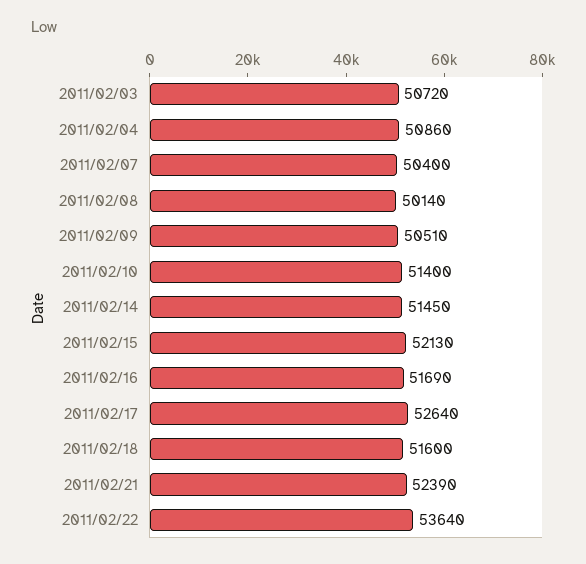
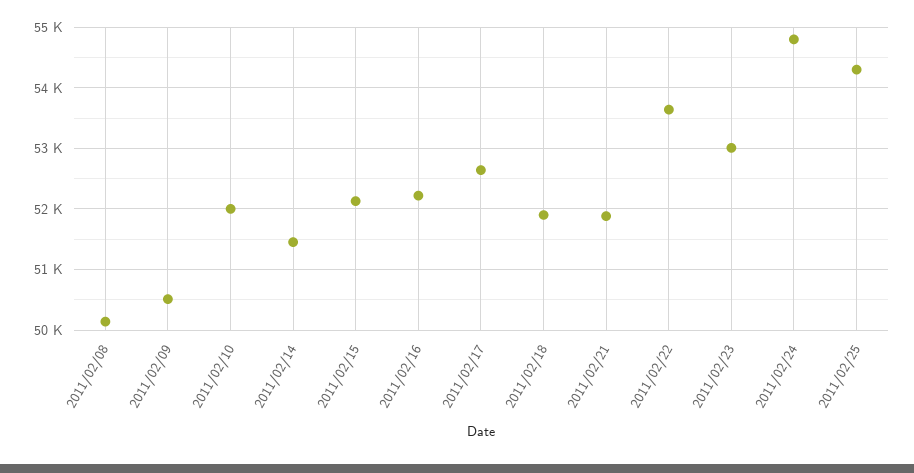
2011/02/03: 50720 -> none
2011/02/04: 50860 -> none
2011/02/07: 50400 -> none
2011/02/10: 51400 -> 52000
2011/02/16: 51690 -> 52200
2011/02/18: 51600 -> 51900
2011/02/21: 52390 -> 51900
2011/02/23: none -> 53000
2011/02/24: none -> 54800
2011/02/25: none -> 54300

